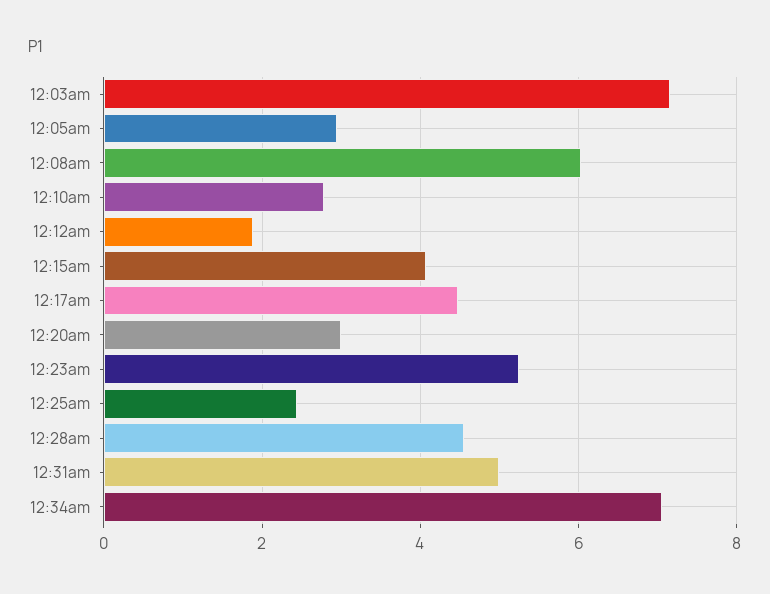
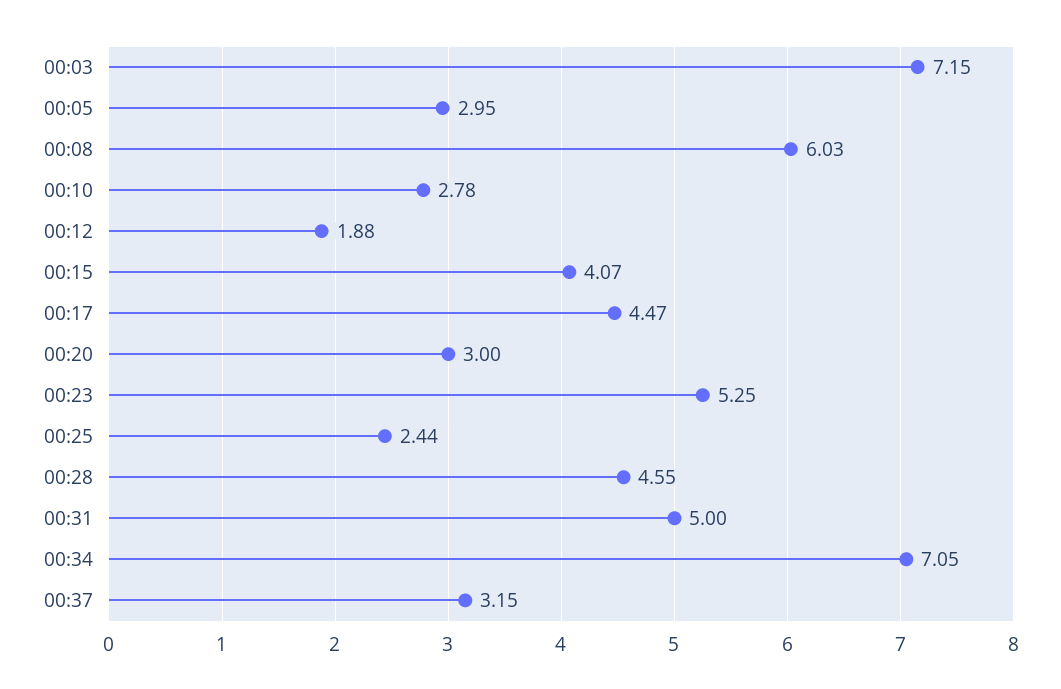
00:37: none -> 3.15

